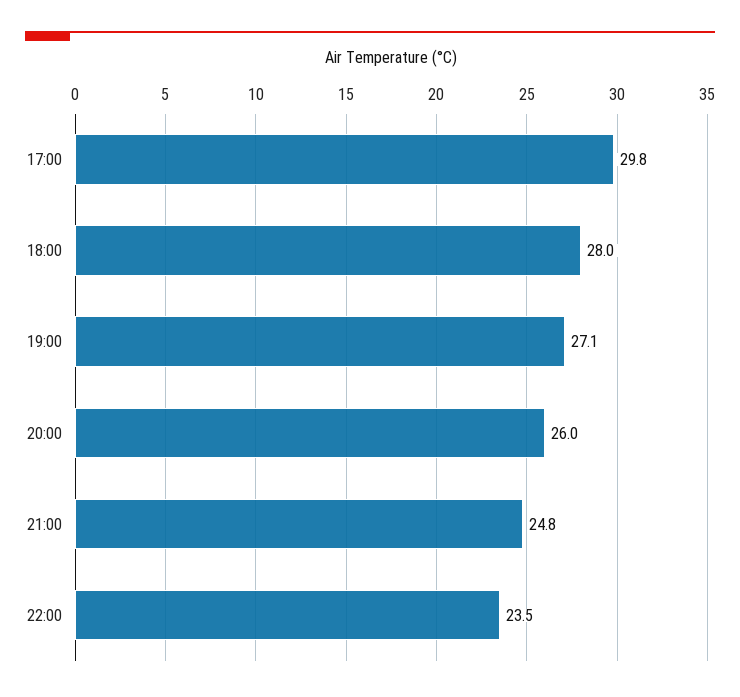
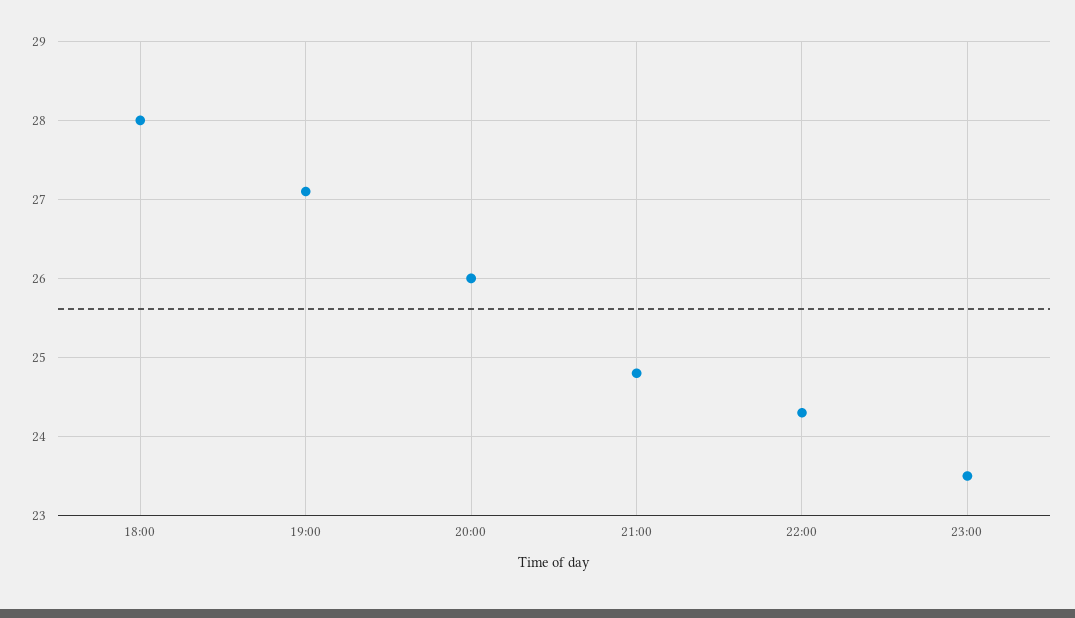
17:00: 29.8 -> none
22:00: 23.5 -> 24.3
23:00: none -> 23.5

